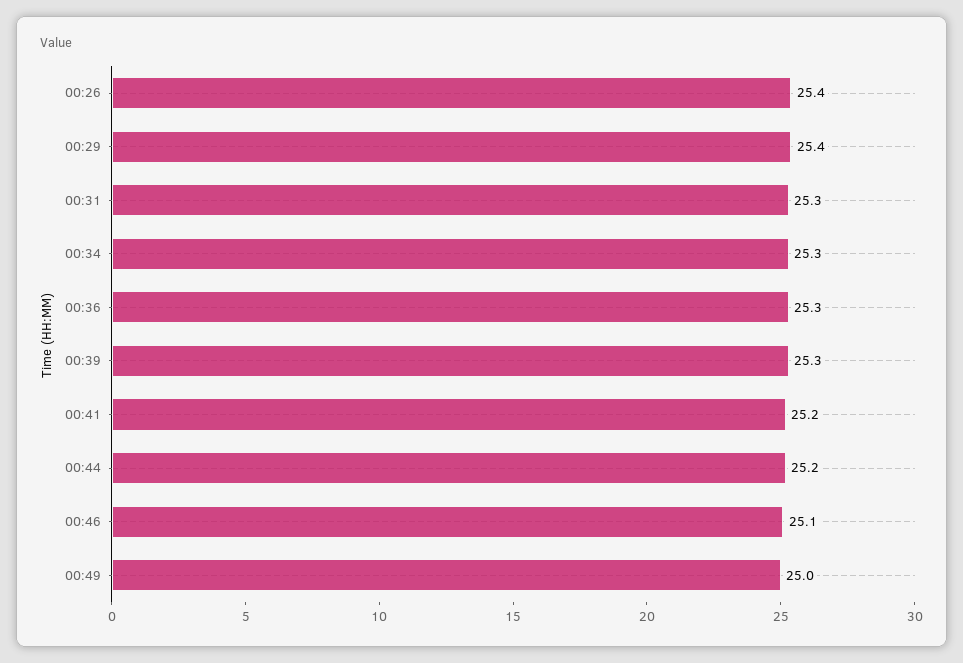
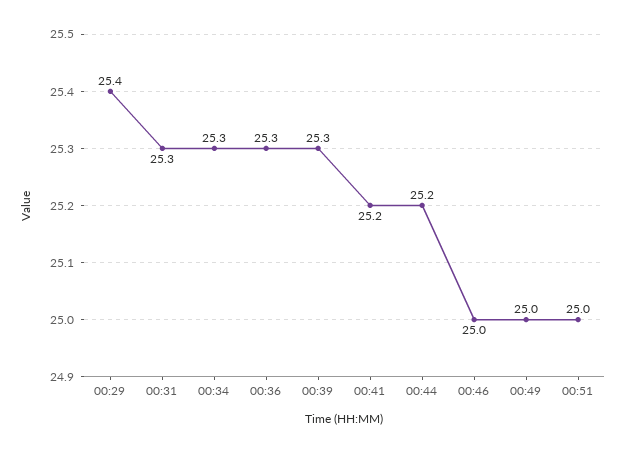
00:26: 25.4 -> none
00:46: 25.1 -> 25
00:51: none -> 25

